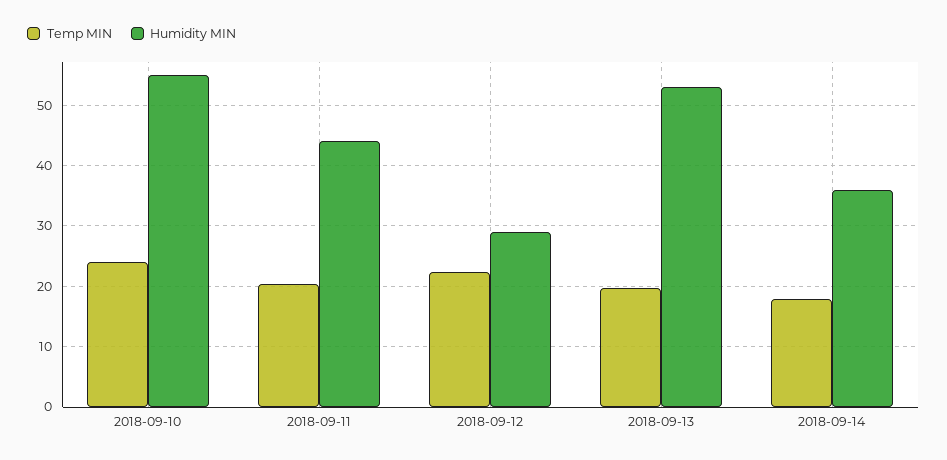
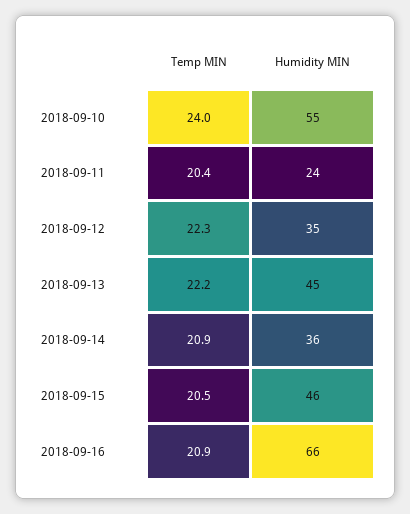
Humidity MIN, 2018-09-11: 44 -> 24
Humidity MIN, 2018-09-12: 29 -> 35
Temp MIN, 2018-09-13: 20 -> 22.2
Humidity MIN, 2018-09-13: 53 -> 45
Temp MIN, 2018-09-14: 18 -> 20.9
Temp MIN, 2018-09-15: none -> 20.5
Humidity MIN, 2018-09-15: none -> 46
Temp MIN, 2018-09-16: none -> 20.9
Humidity MIN, 2018-09-16: none -> 66

